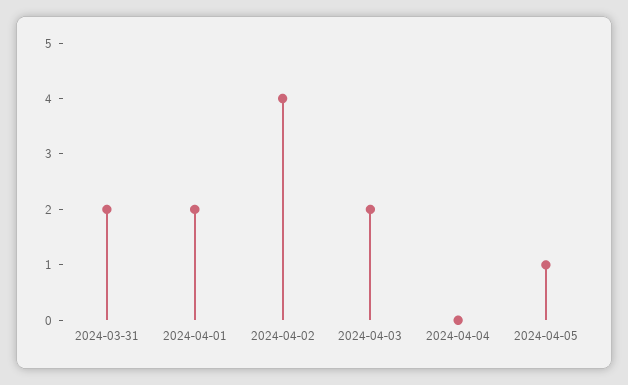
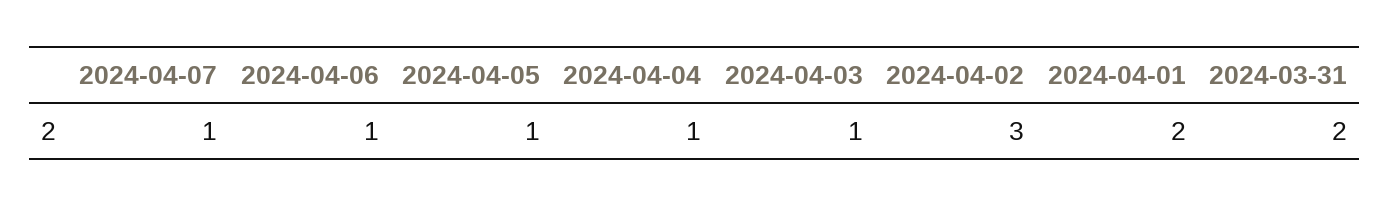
2024-04-02: 4 -> 3
2024-04-03: 2 -> 1
2024-04-04: 0 -> 1
2024-04-07: none -> 1
2024-04-06: none -> 1

